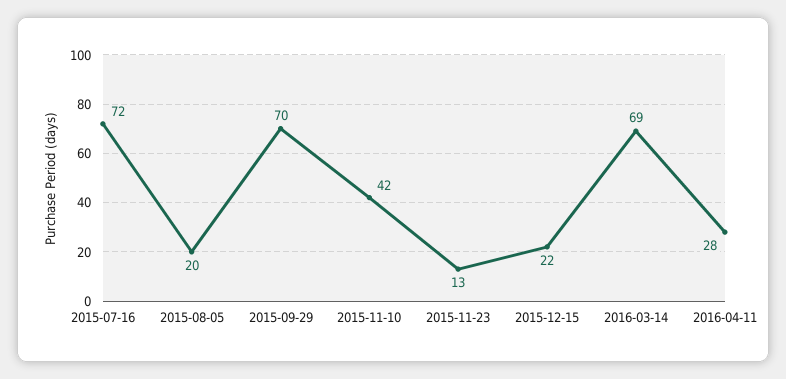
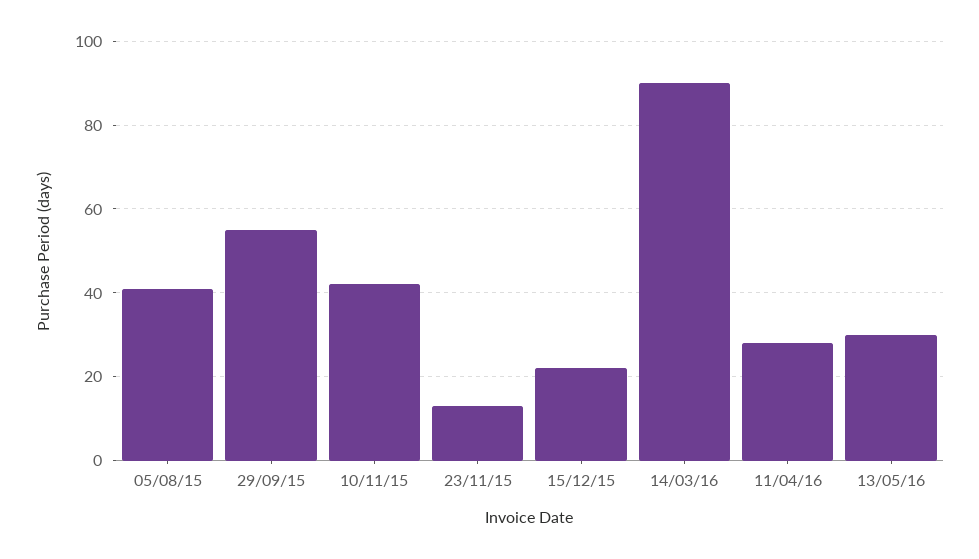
2015-07-16: 72 -> none
2015-08-05: 20 -> 40
2015-09-29: 70 -> 55
2016-03-14: 69 -> 90
13/05/16: none -> 30

